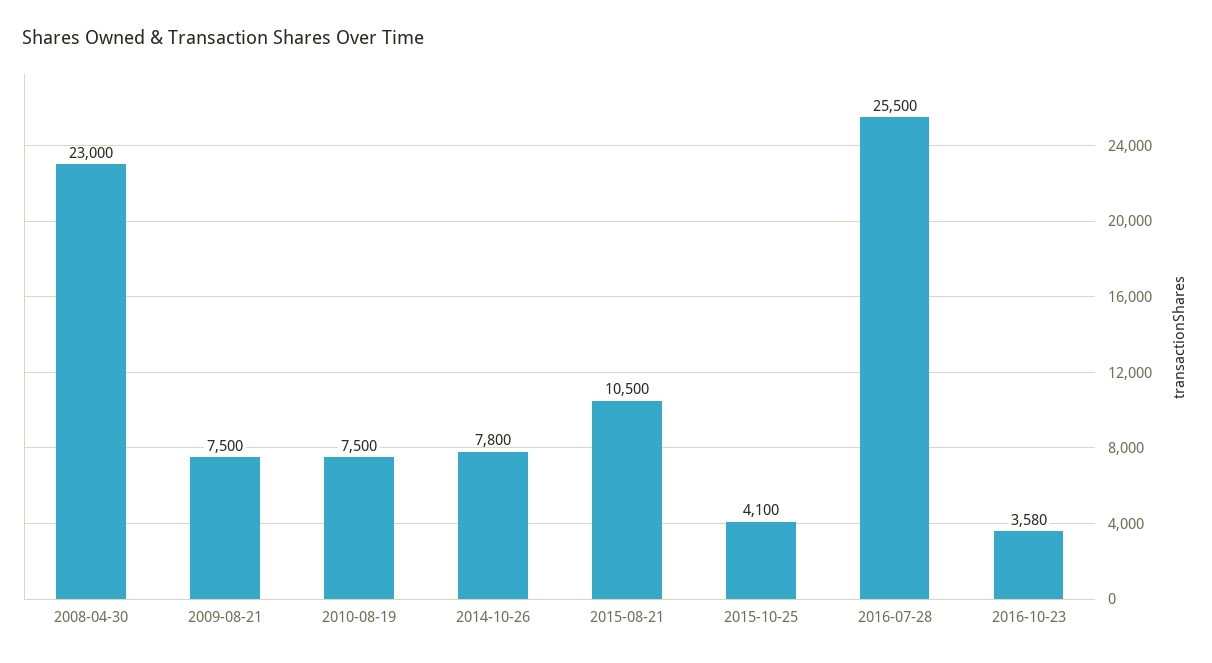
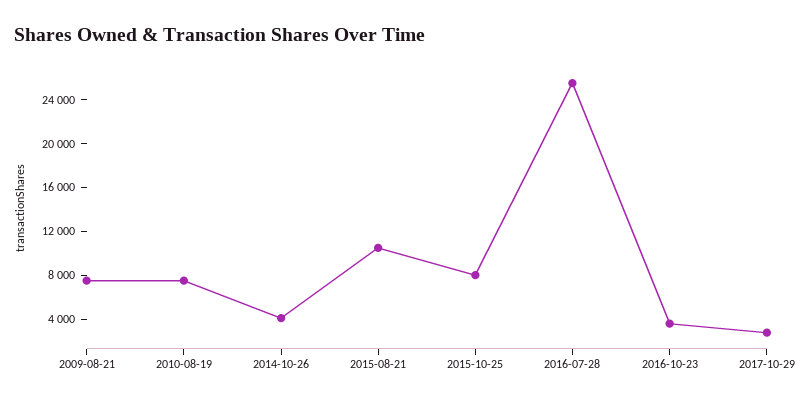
2008-04-30: 23000 -> none
2014-10-26: 7800 -> 4000
2015-10-25: 4100 -> 8000
2017-10-29: none -> 3000

